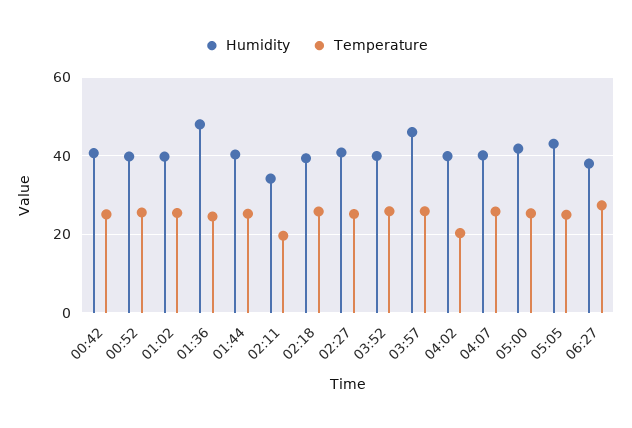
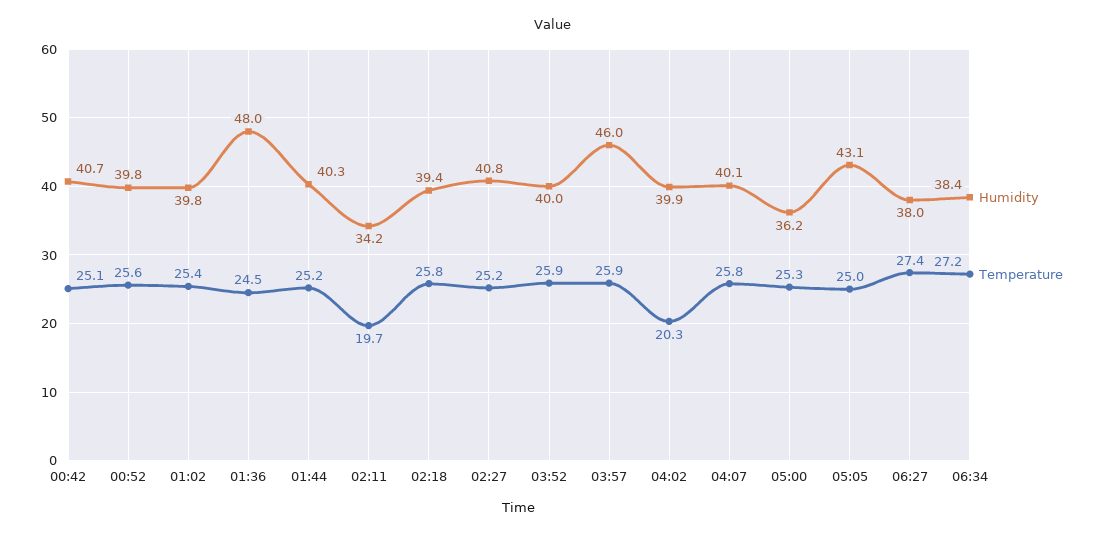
Humidity, 05:00: 42 -> 36.2
Humidity, 06:34: none -> 38.4
Temperature, 06:34: none -> 27.2

